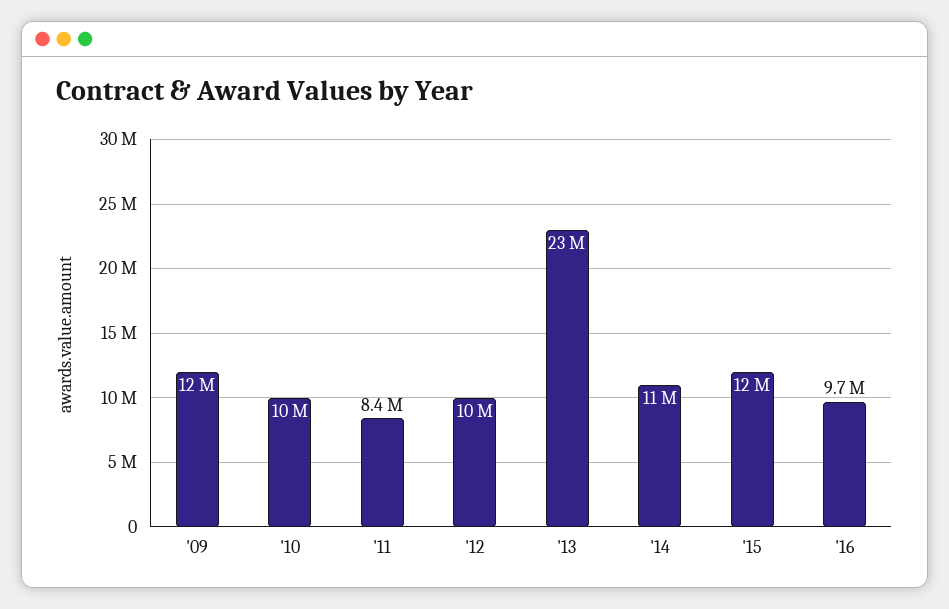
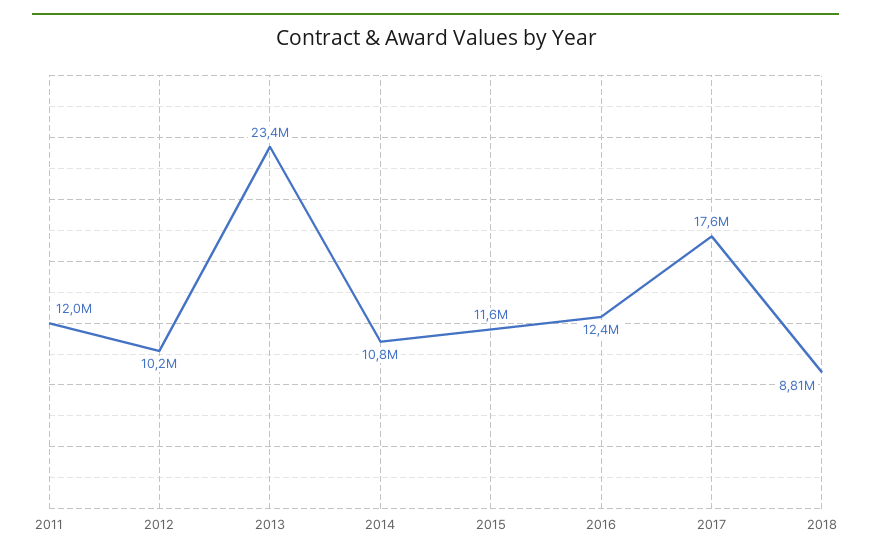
'09: 12000000 -> none
'10: 10000000 -> none
'11: 8400000 -> 12000000
'16: 9700000 -> 12400000
2017: none -> 17600000
2018: none -> 8810000

